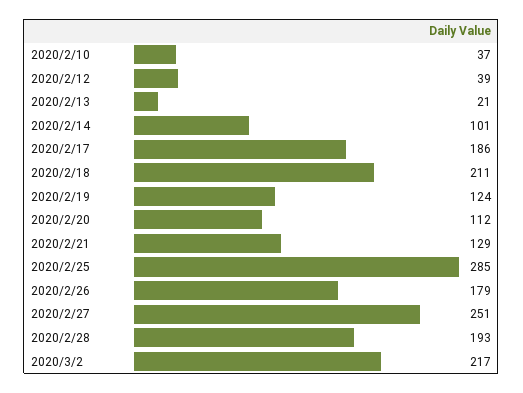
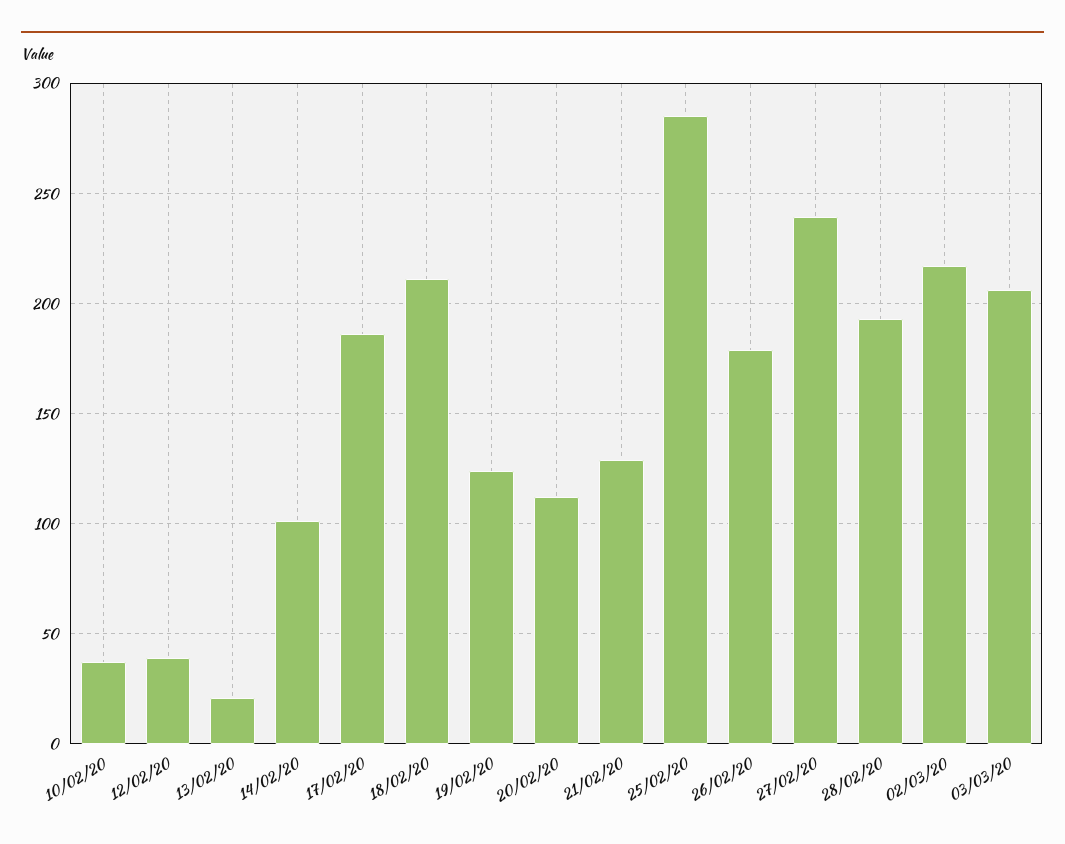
2020/2/27: 251 -> 240
03/03/20: none -> 205

